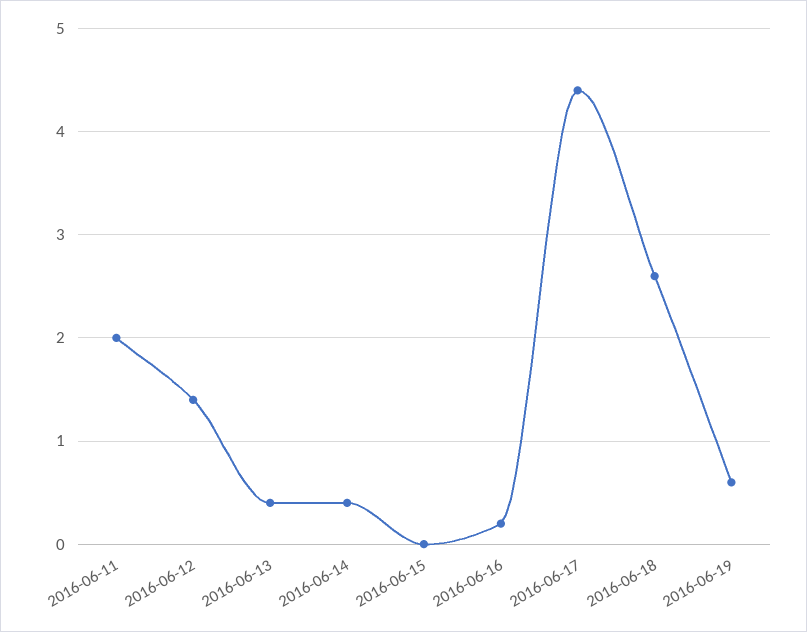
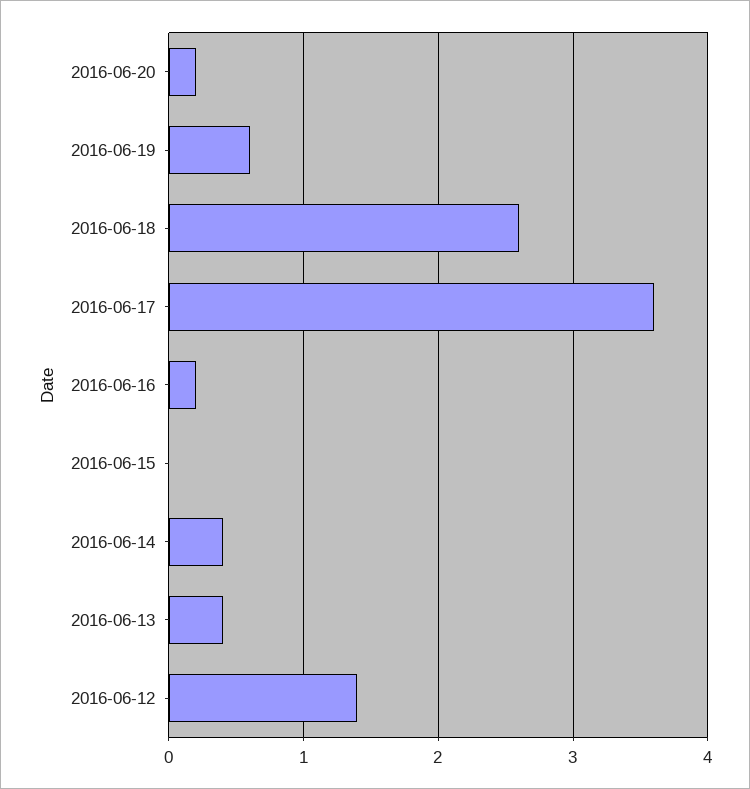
2016-06-11: 2 -> none
2016-06-17: 4.4 -> 3.6
2016-06-20: none -> 0.2

